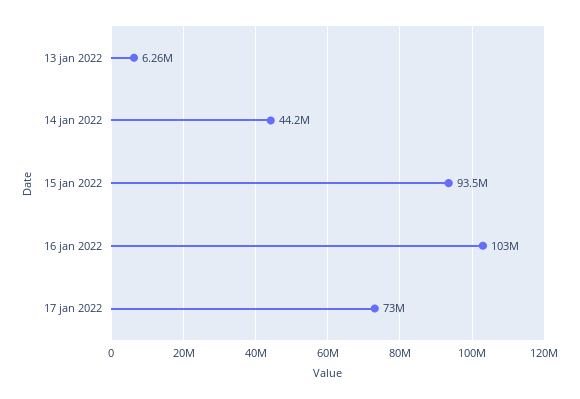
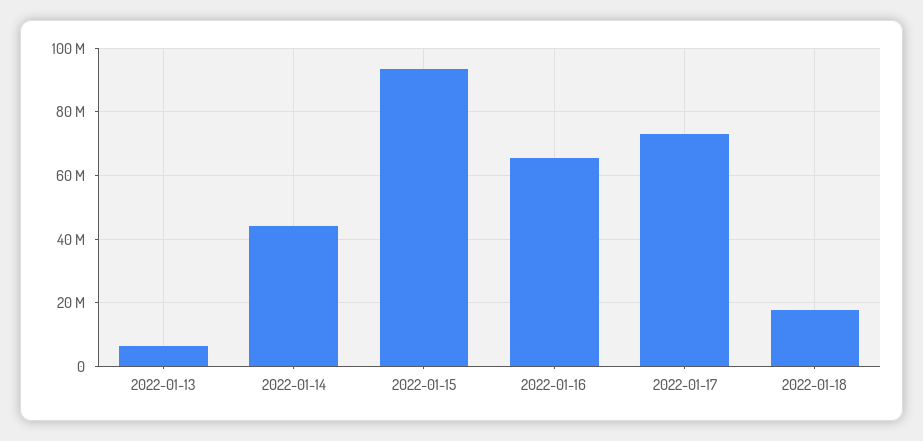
16 jan 2022: 103000000 -> 66000000
2022-01-18: none -> 18000000

